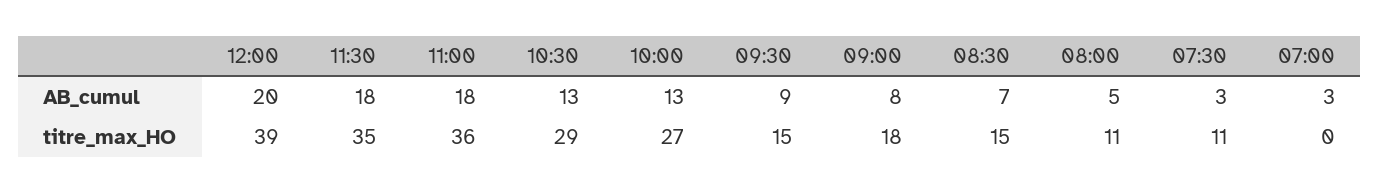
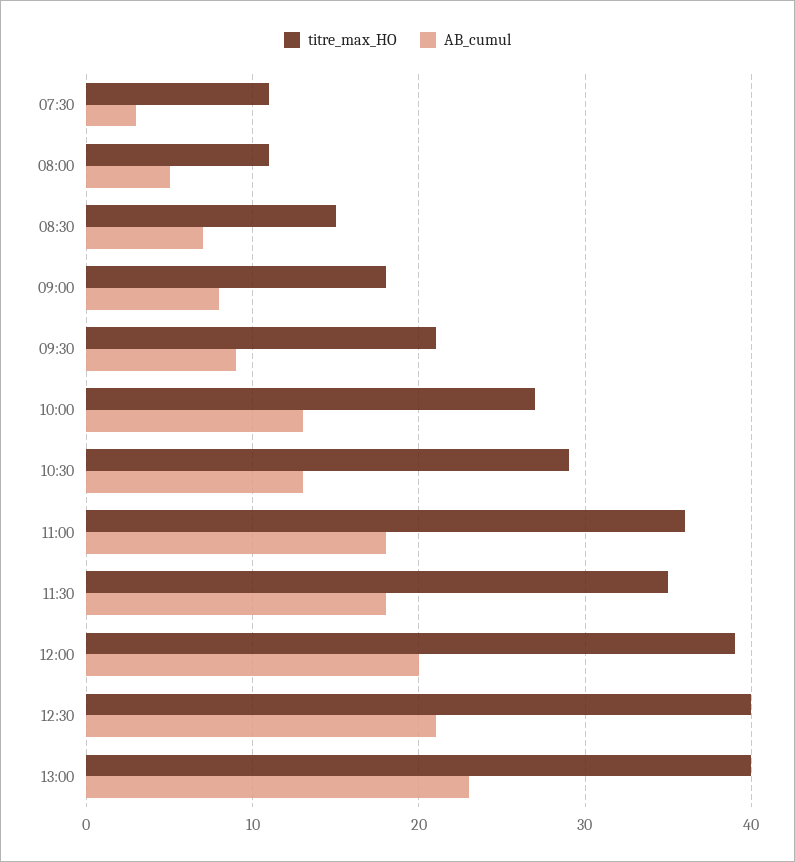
AB_cumul, 07:00: 3 -> none
titre_max_HO, 09:30: 15 -> 21
titre_max_HO, 07:00: 0 -> none
titre_max_HO, 12:30: none -> 40
AB_cumul, 12:30: none -> 21
titre_max_HO, 13:00: none -> 40
AB_cumul, 13:00: none -> 23

